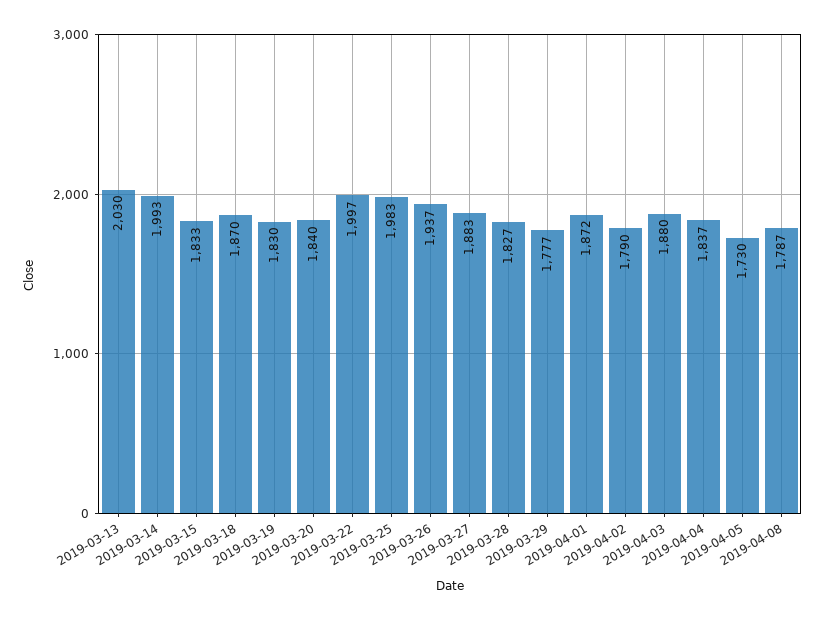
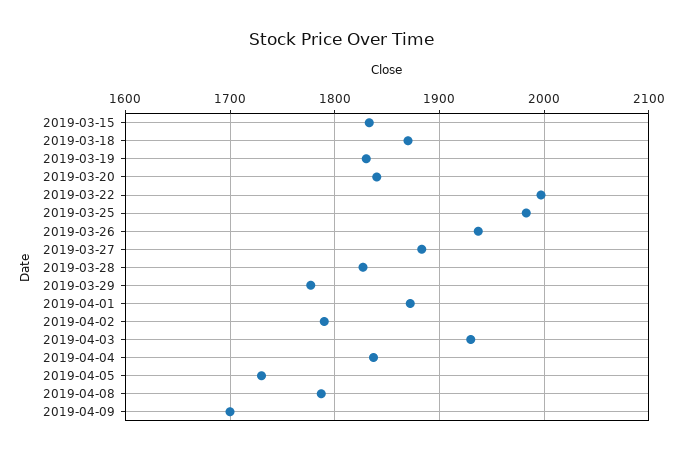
2019-03-13: 2030 -> none
2019-03-14: 1993 -> none
2019-04-03: 1880 -> 1930
2019-04-09: none -> 1700

